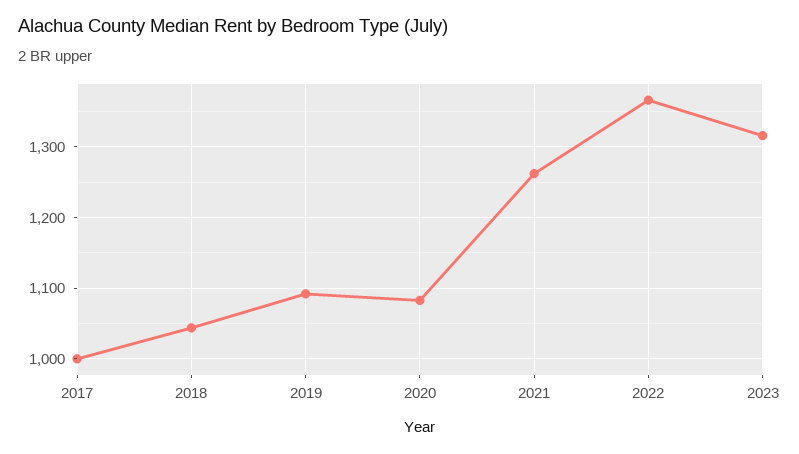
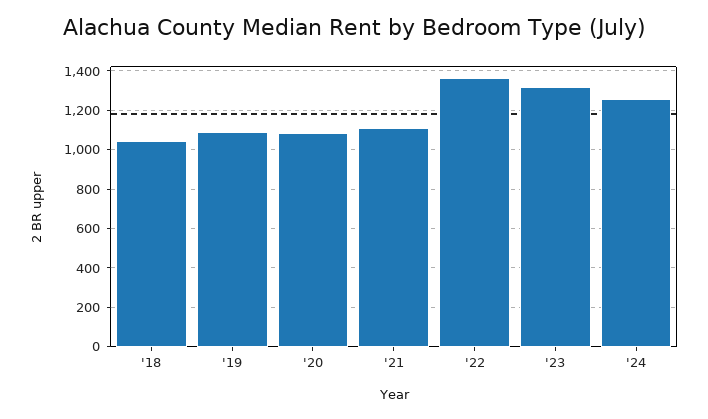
2017: 1000 -> none
2021: 1260 -> 1100
'24: none -> 1250

